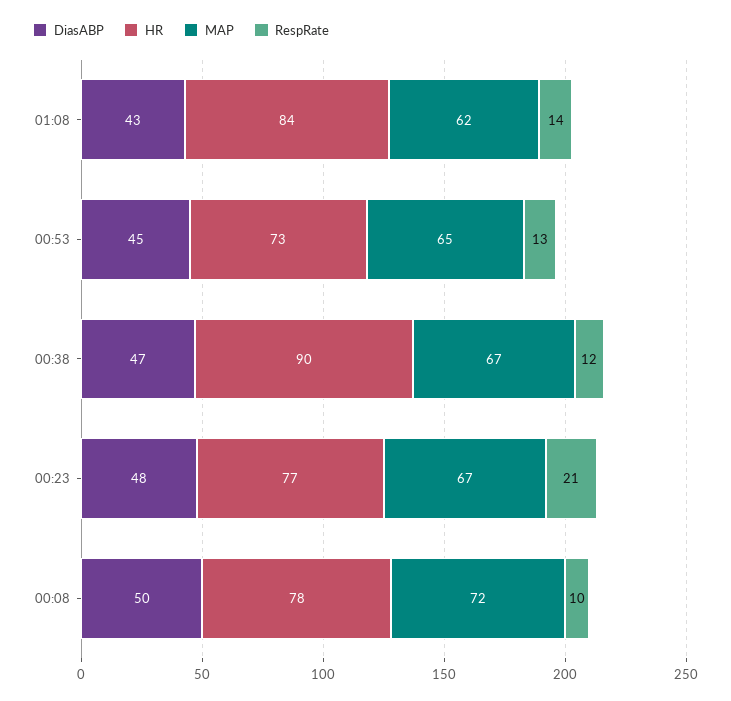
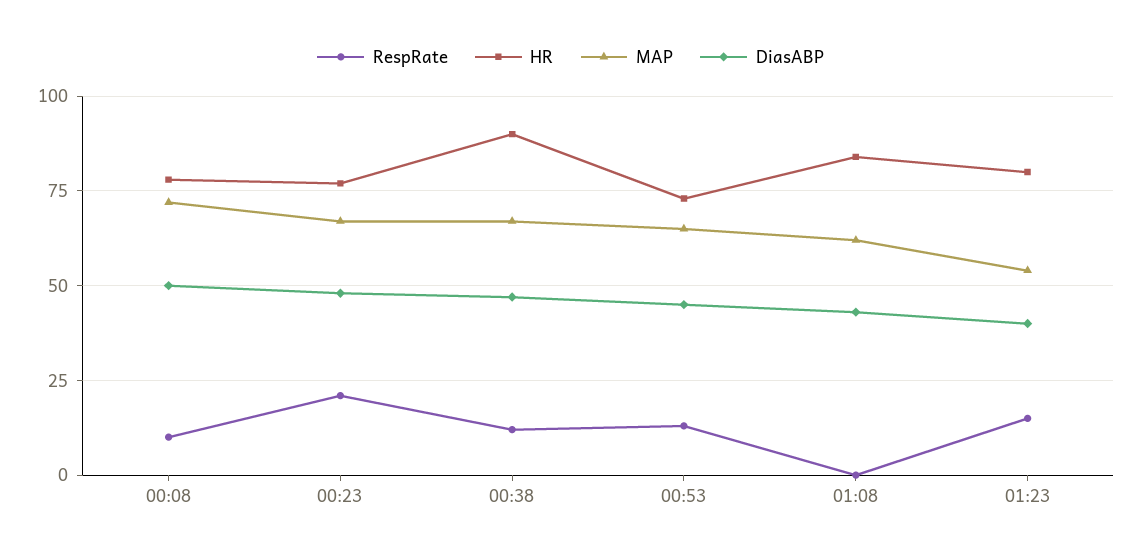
RespRate, 01:08: 14 -> 0
RespRate, 01:23: none -> 15
HR, 01:23: none -> 80
MAP, 01:23: none -> 55
DiasABP, 01:23: none -> 40

